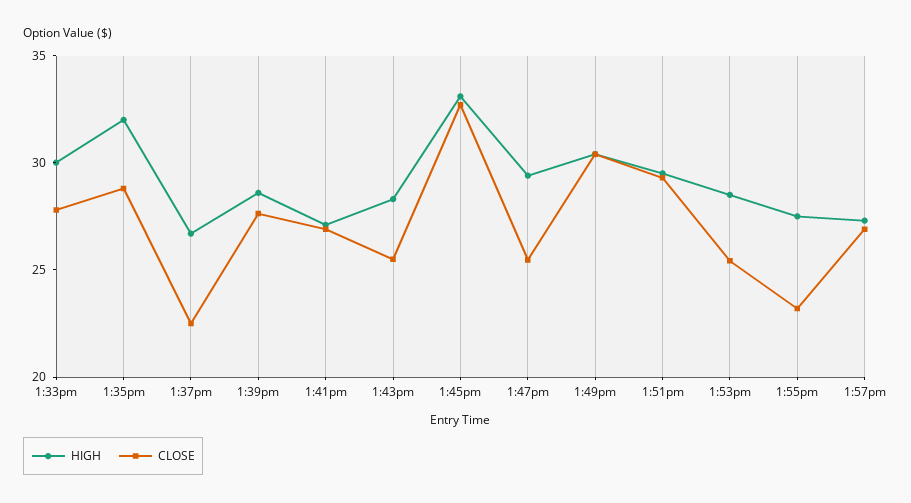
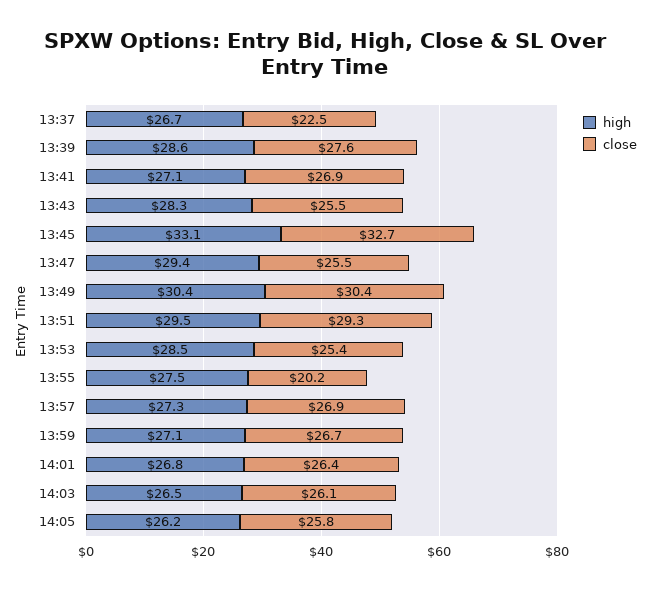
HIGH, 1:33pm: 30 -> none
CLOSE, 1:33pm: 28 -> none
HIGH, 1:35pm: 32 -> none
CLOSE, 1:35pm: 29 -> none
CLOSE, 1:55pm: 23 -> 20.2
HIGH, 13:59: none -> 27.1
CLOSE, 13:59: none -> 26.7
HIGH, 14:01: none -> 26.8
CLOSE, 14:01: none -> 26.4
HIGH, 14:03: none -> 26.5
CLOSE, 14:03: none -> 26.1
HIGH, 14:05: none -> 26.2
CLOSE, 14:05: none -> 25.8

